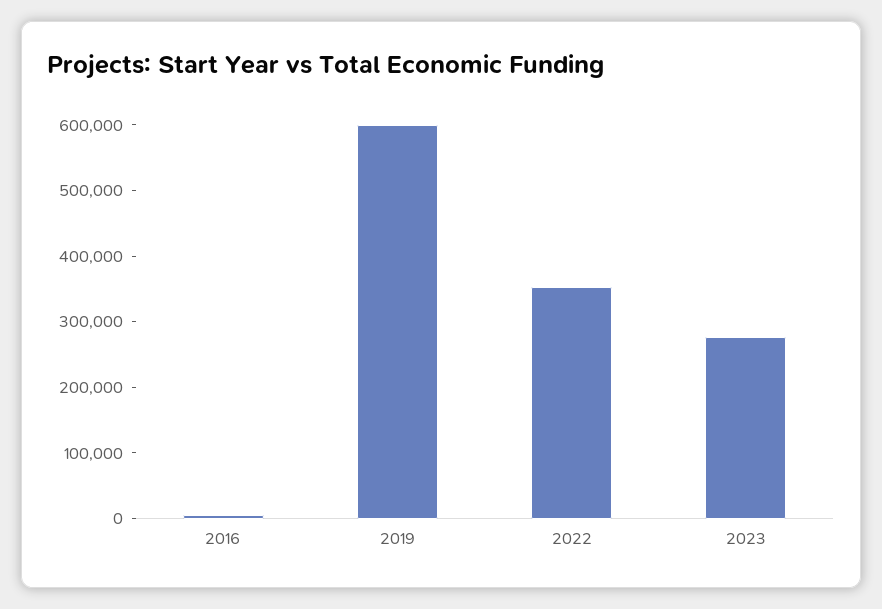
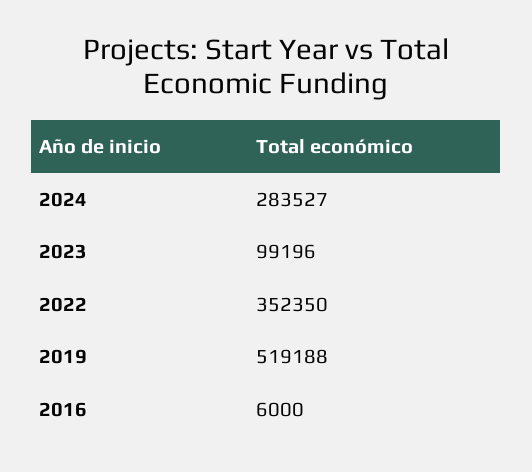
2019: 600000 -> 519188
2023: 280000 -> 99196
2024: none -> 283527

